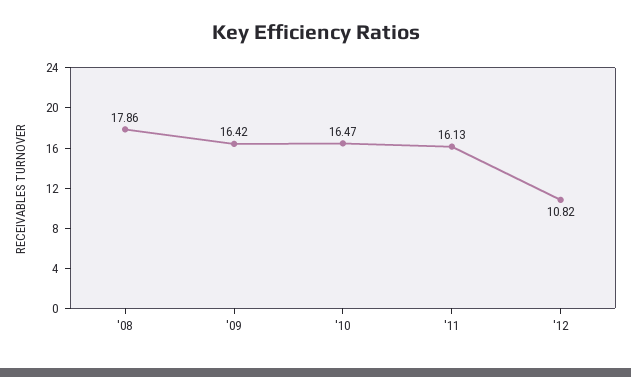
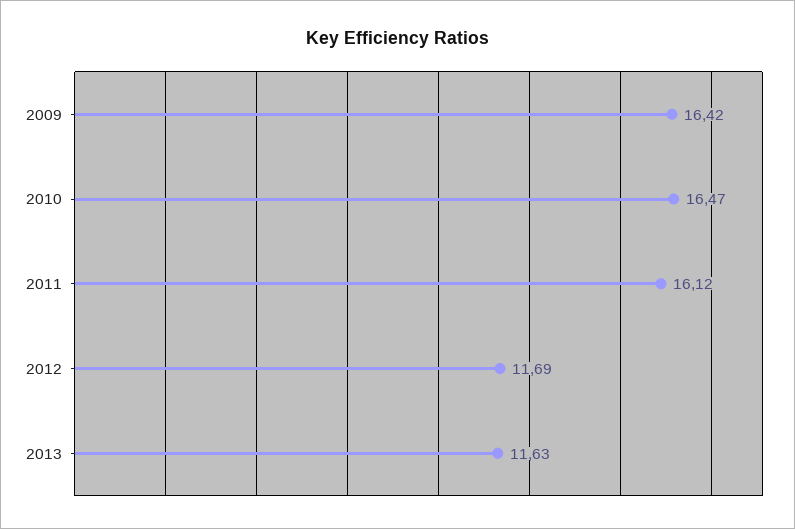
'08: 17.86 -> none
'11: 16.13 -> 16.12
'12: 10.82 -> 11.69
2013: none -> 11.63

